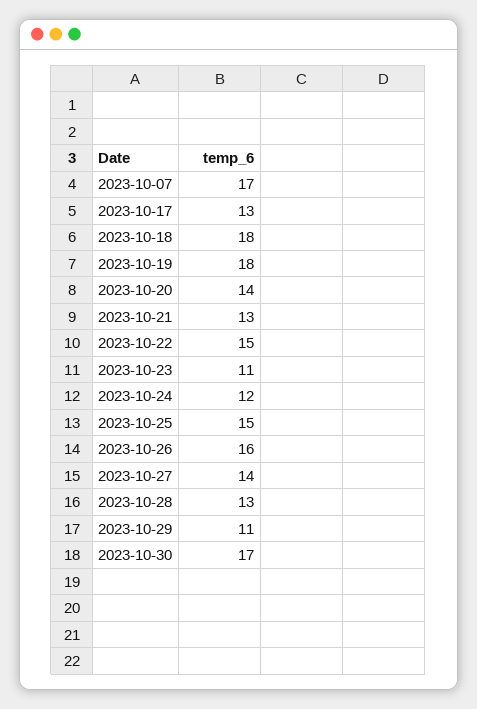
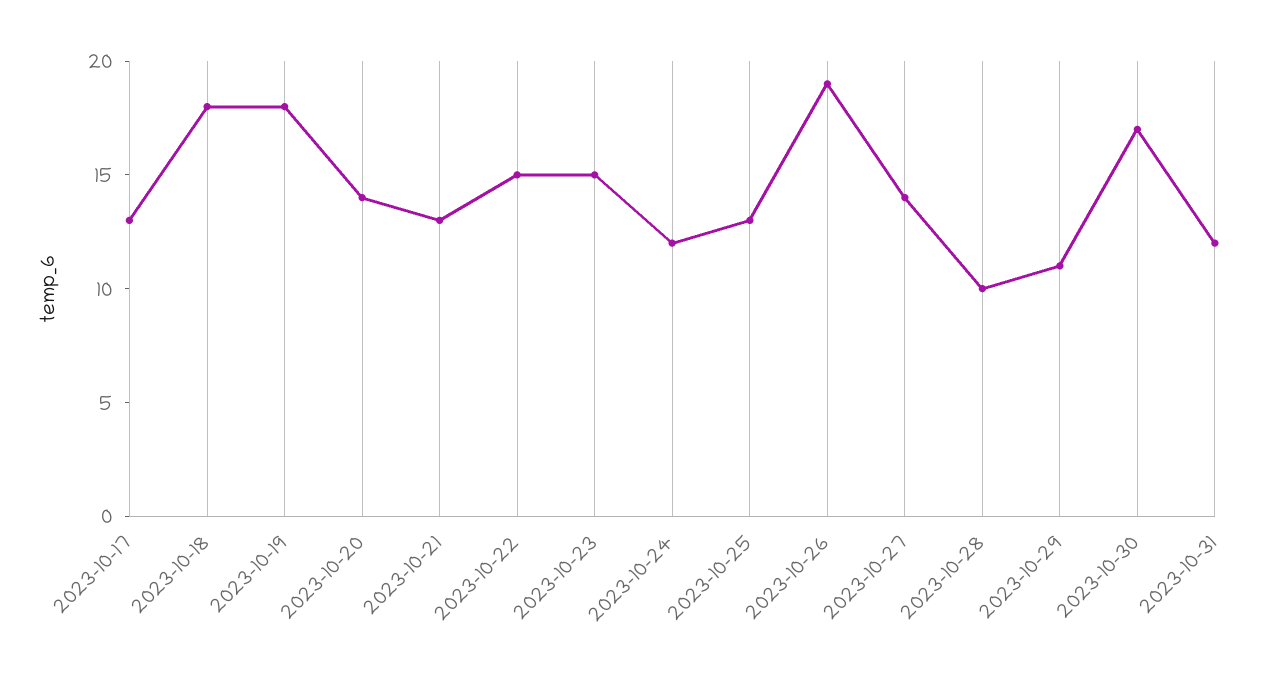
2023-10-07: 17 -> none
2023-10-23: 11 -> 15
2023-10-25: 15 -> 13
2023-10-26: 16 -> 19
2023-10-28: 13 -> 10
2023-10-31: none -> 12

